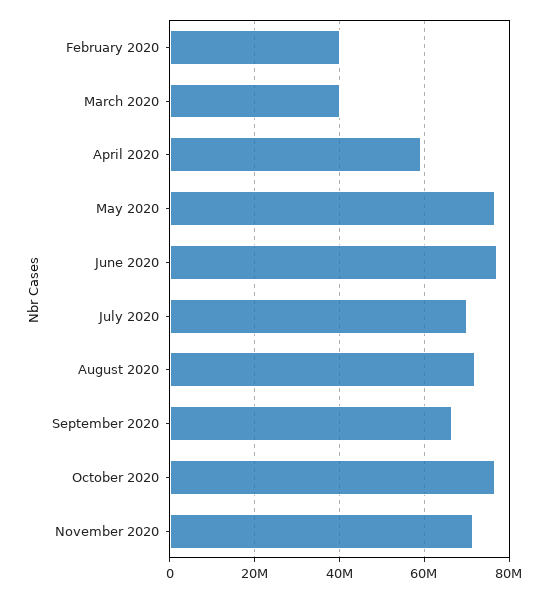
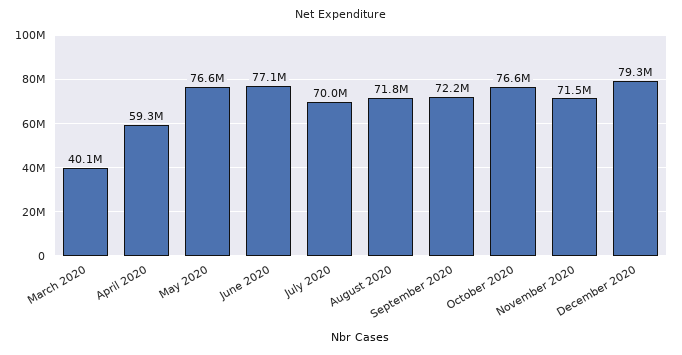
February 2020: 40000000 -> none
September 2020: 66000000 -> 72200000
December 2020: none -> 79300000

